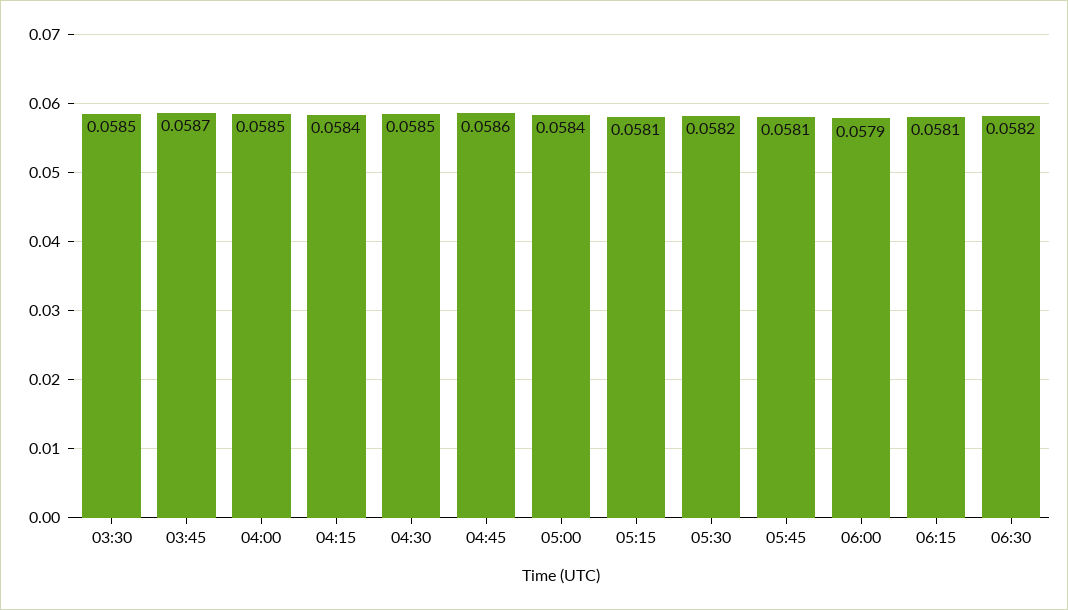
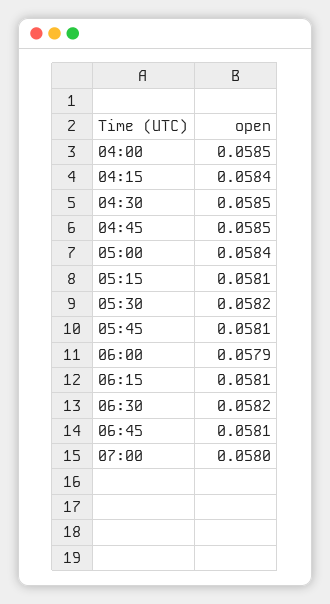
03:30: 0.0585 -> none
03:45: 0.0587 -> none
04:45: 0.0586 -> 0.0585
06:45: none -> 0.0581
07:00: none -> 0.058

